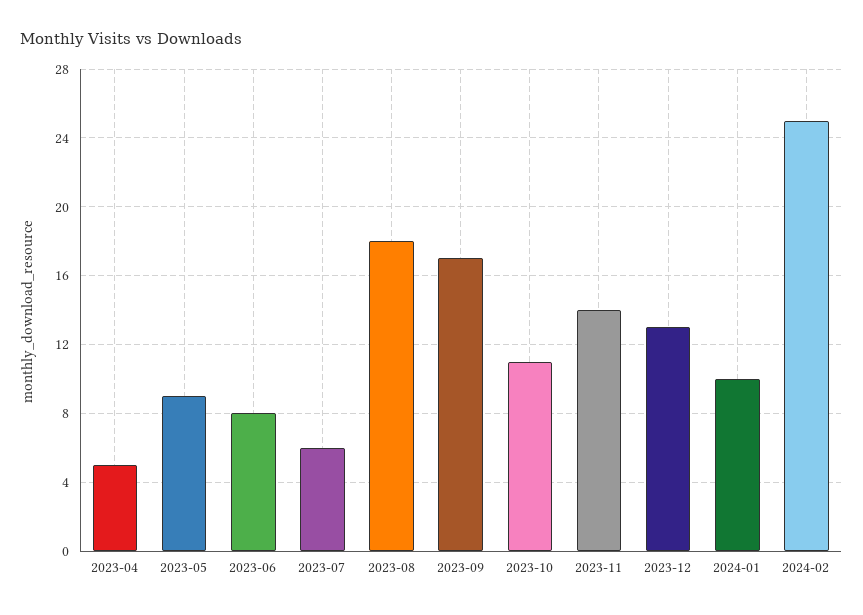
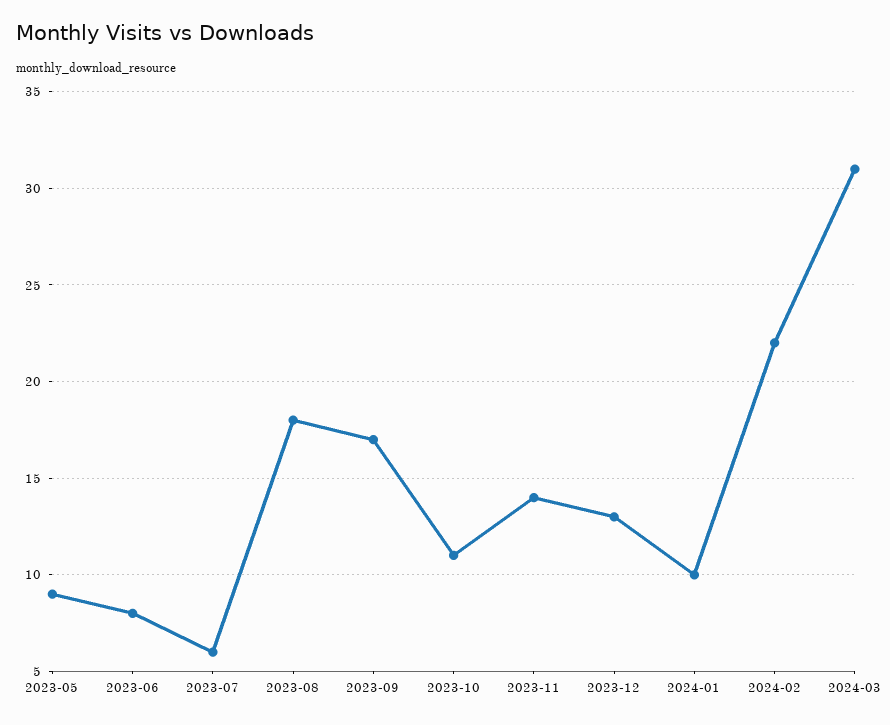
2023-04: 5 -> none
2024-02: 25 -> 22
2024-03: none -> 31

